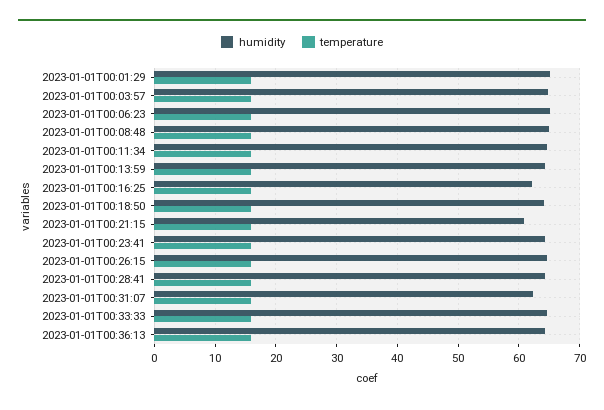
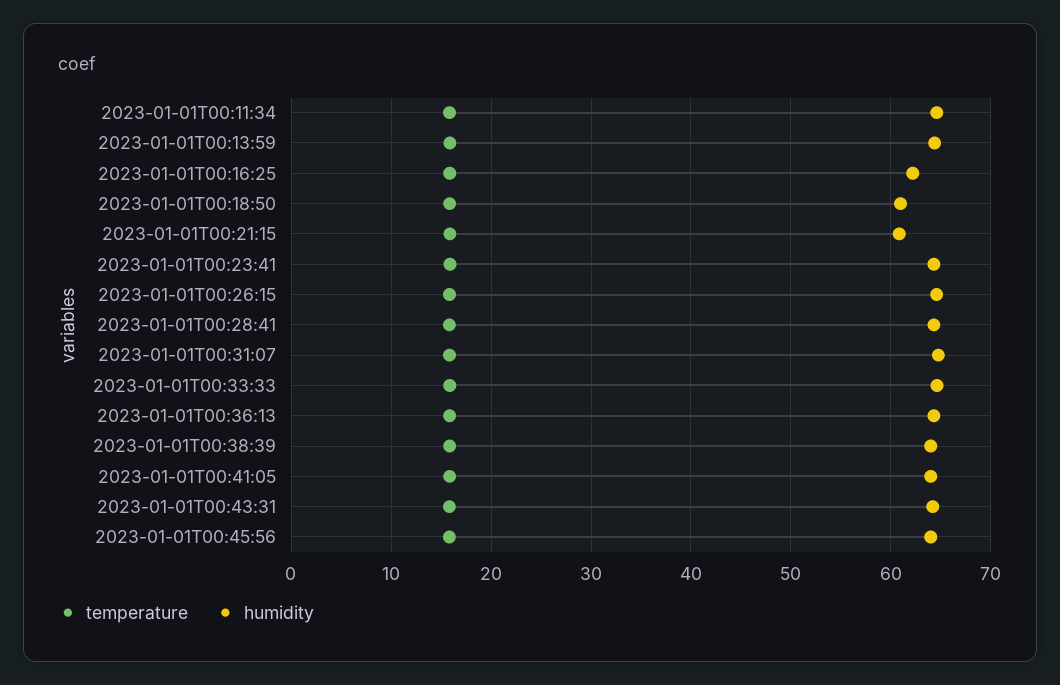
humidity, 2023-01-01T00:01:29: 65 -> none
temperature, 2023-01-01T00:01:29: 16 -> none
humidity, 2023-01-01T00:03:57: 65 -> none
temperature, 2023-01-01T00:03:57: 16 -> none
humidity, 2023-01-01T00:06:23: 65 -> none
temperature, 2023-01-01T00:06:23: 16 -> none
humidity, 2023-01-01T00:08:48: 65 -> none
temperature, 2023-01-01T00:08:48: 16 -> none
humidity, 2023-01-01T00:18:50: 64 -> 61
humidity, 2023-01-01T00:31:07: 62 -> 65
temperature, 2023-01-01T00:38:39: none -> 16
humidity, 2023-01-01T00:38:39: none -> 64
temperature, 2023-01-01T00:41:05: none -> 16
humidity, 2023-01-01T00:41:05: none -> 64
temperature, 2023-01-01T00:43:31: none -> 16
humidity, 2023-01-01T00:43:31: none -> 64
temperature, 2023-01-01T00:45:56: none -> 16
humidity, 2023-01-01T00:45:56: none -> 64

